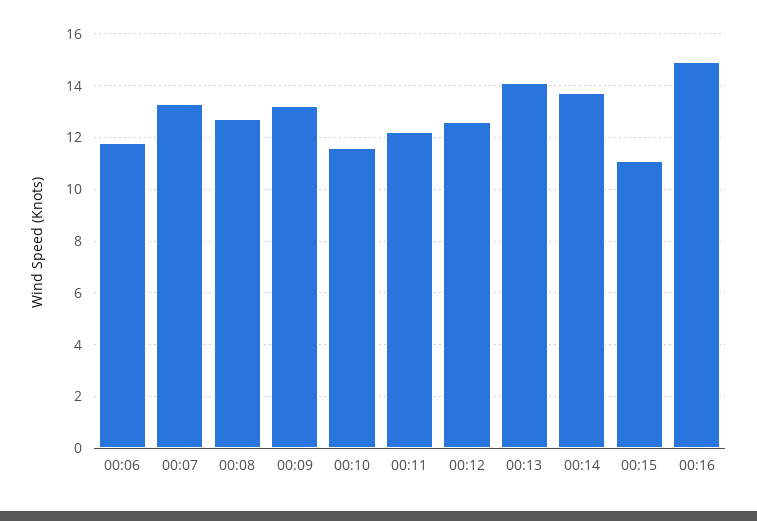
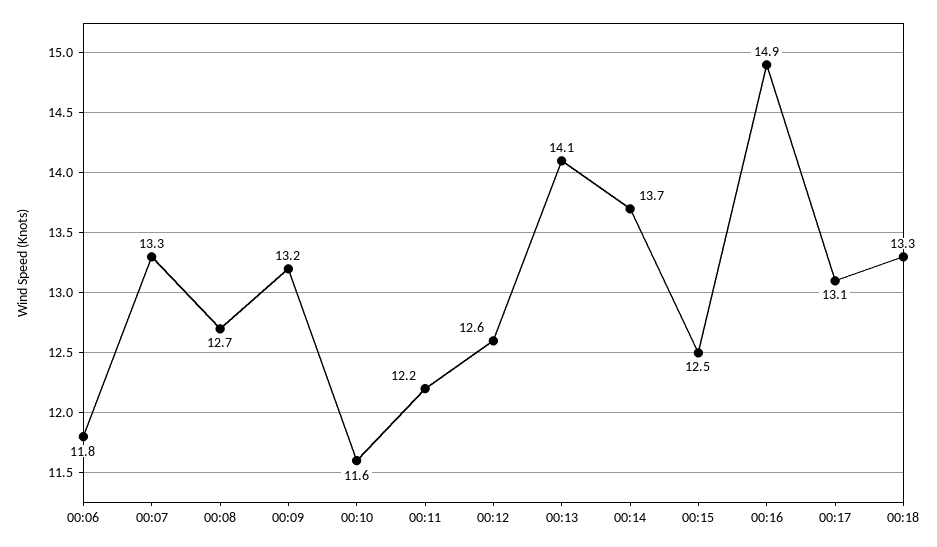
00:15: 11 -> 12.5
00:17: none -> 13.1
00:18: none -> 13.3

